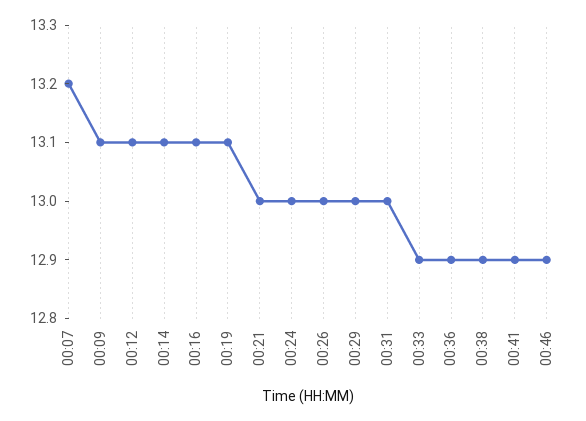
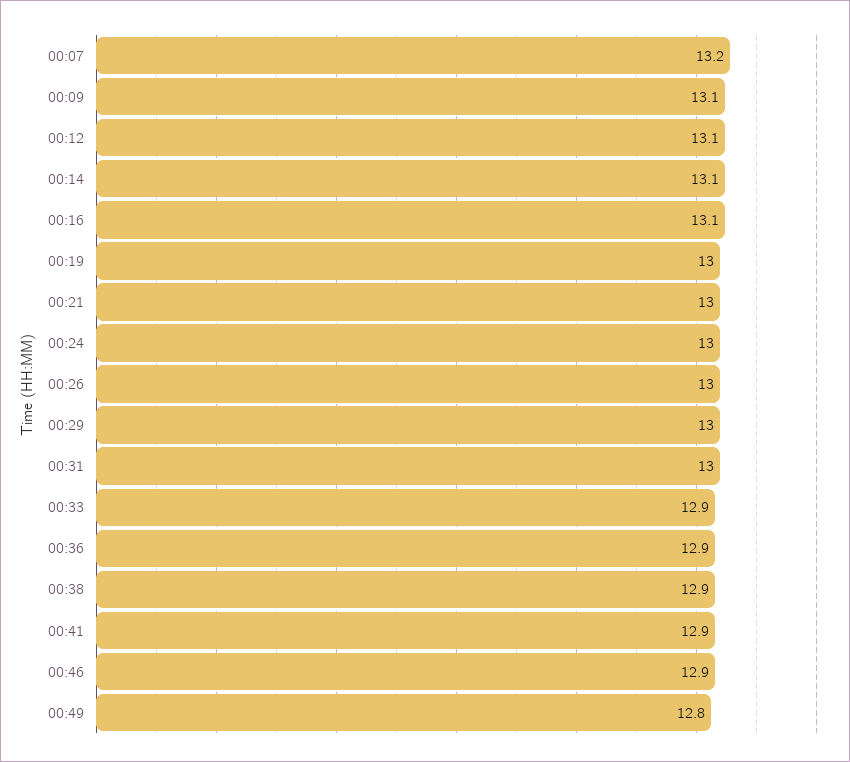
00:19: 13.1 -> 13
00:49: none -> 12.8

